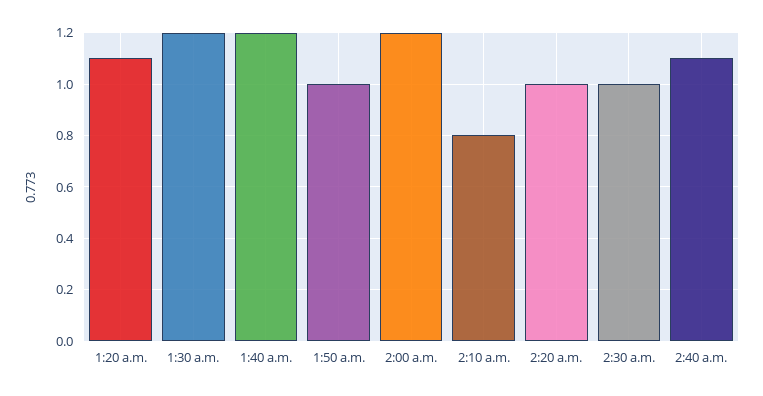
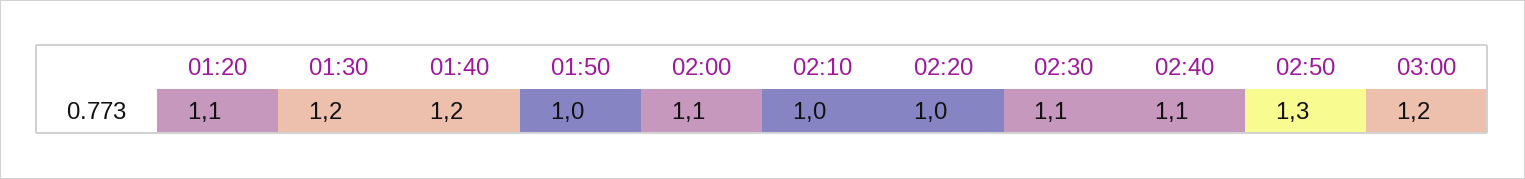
2:00 a.m.: 1.2 -> 1.1
2:10 a.m.: 0.8 -> 1
2:30 a.m.: 1 -> 1.1
02:50: none -> 1.3
03:00: none -> 1.2

